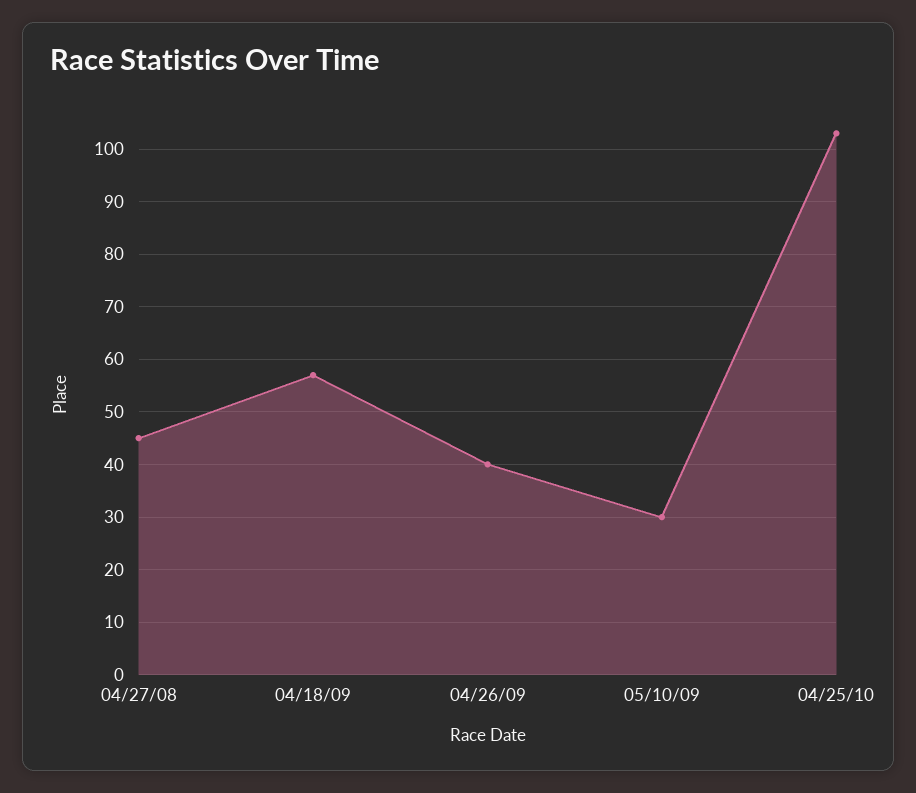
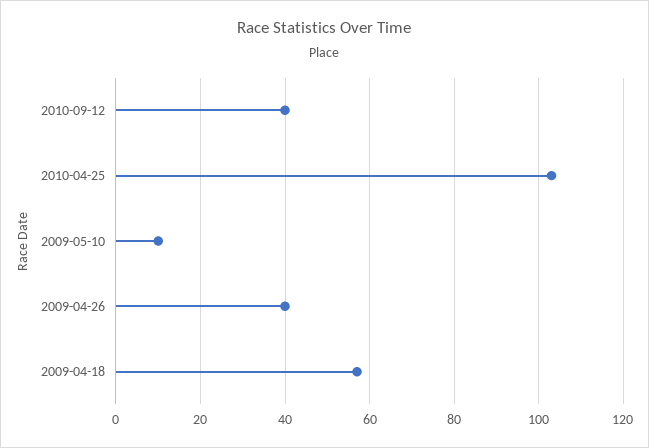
04/27/08: 45 -> none
05/10/09: 30 -> 10
2010-09-12: none -> 40

